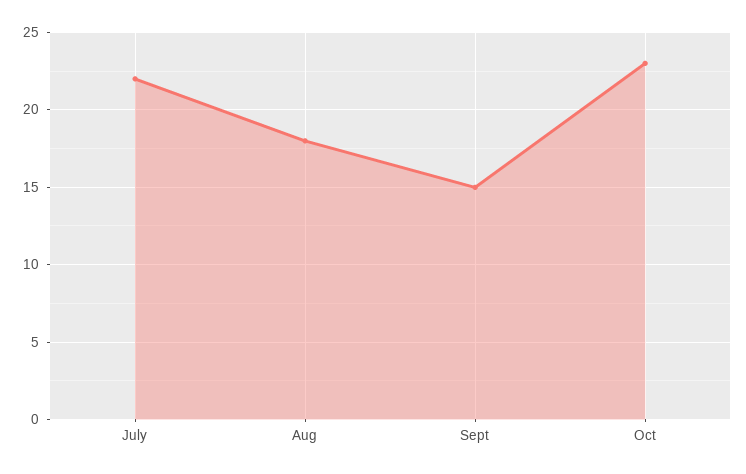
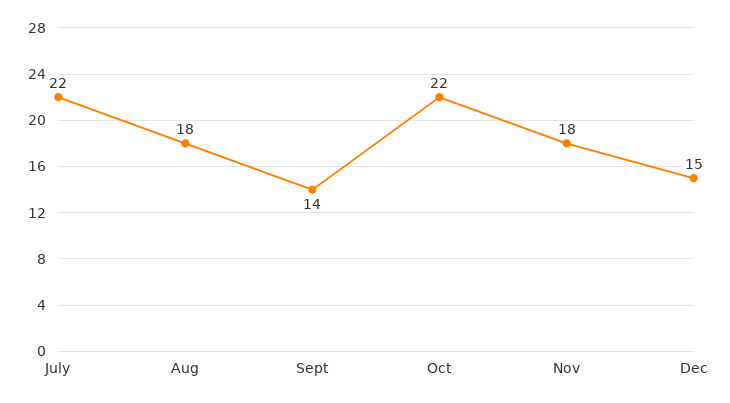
Sept: 15 -> 14
Oct: 23 -> 22
Nov: none -> 18
Dec: none -> 15

